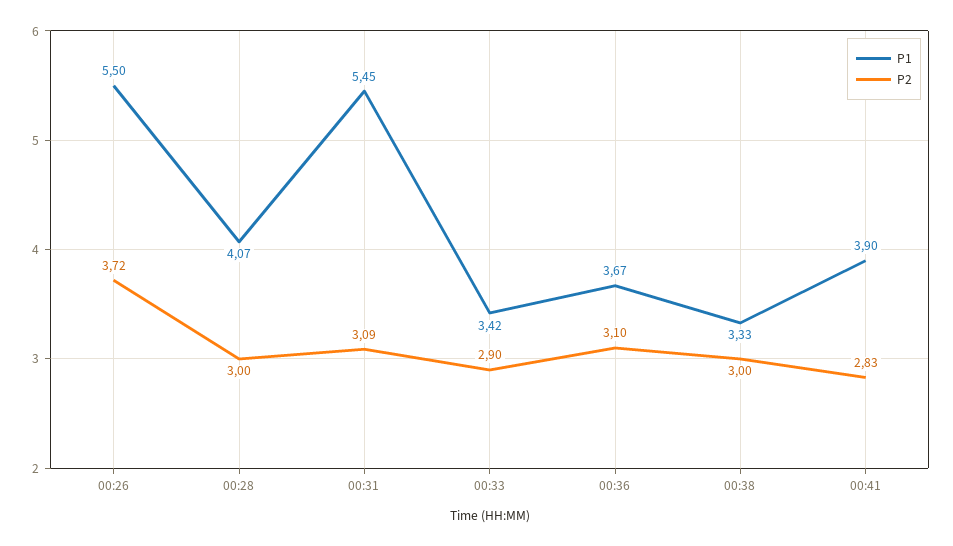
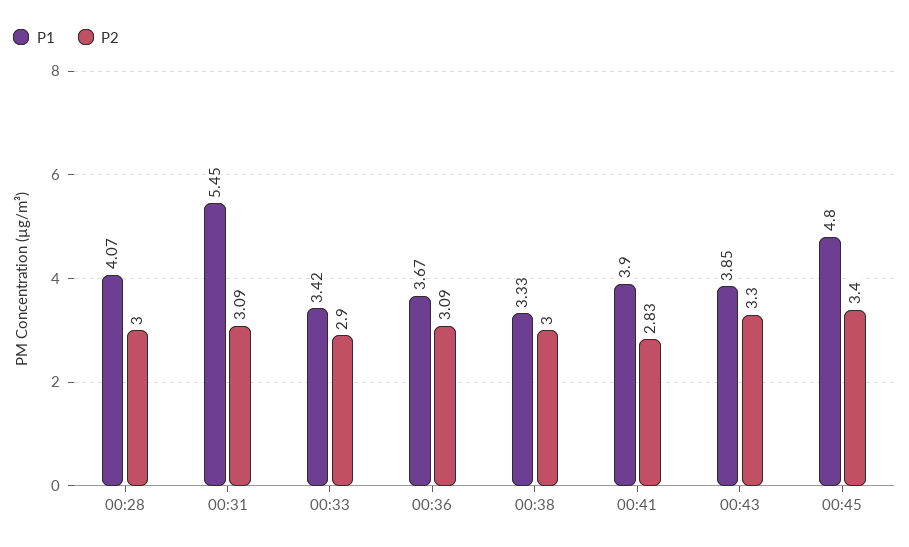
P1, 00:26: 5.5 -> none
P2, 00:26: 3.72 -> none
P2, 00:36: 3.1 -> 3.09
P1, 00:43: none -> 3.85
P2, 00:43: none -> 3.3
P1, 00:45: none -> 4.8
P2, 00:45: none -> 3.4

